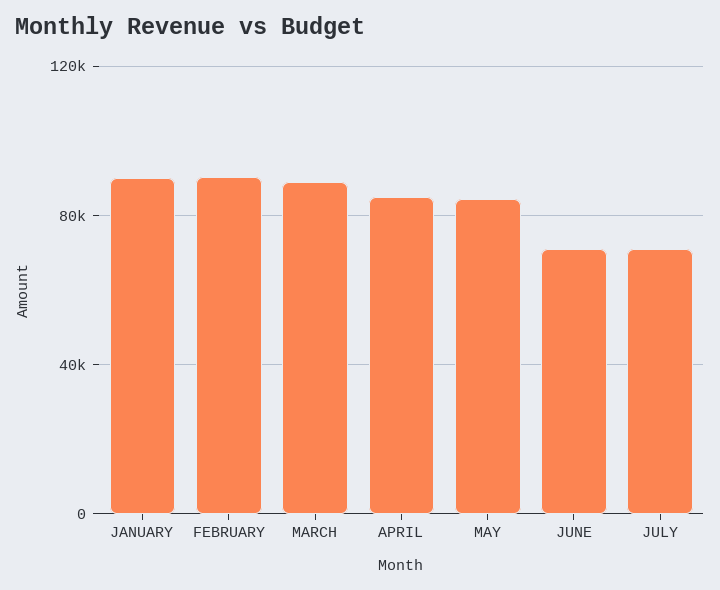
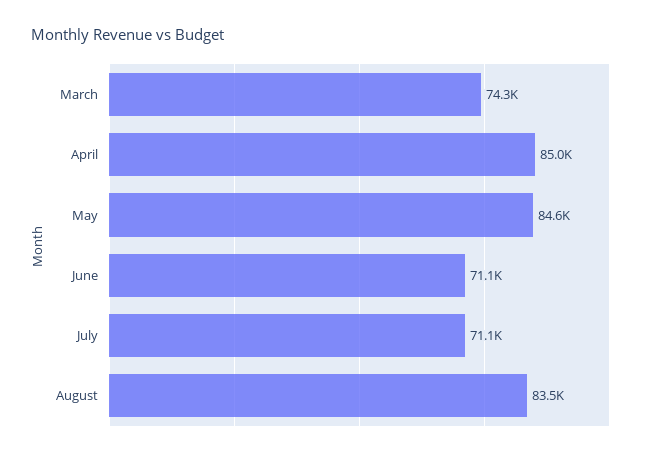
JANUARY: 90000 -> none
FEBRUARY: 90000 -> none
MARCH: 90000 -> 74300
August: none -> 83500

